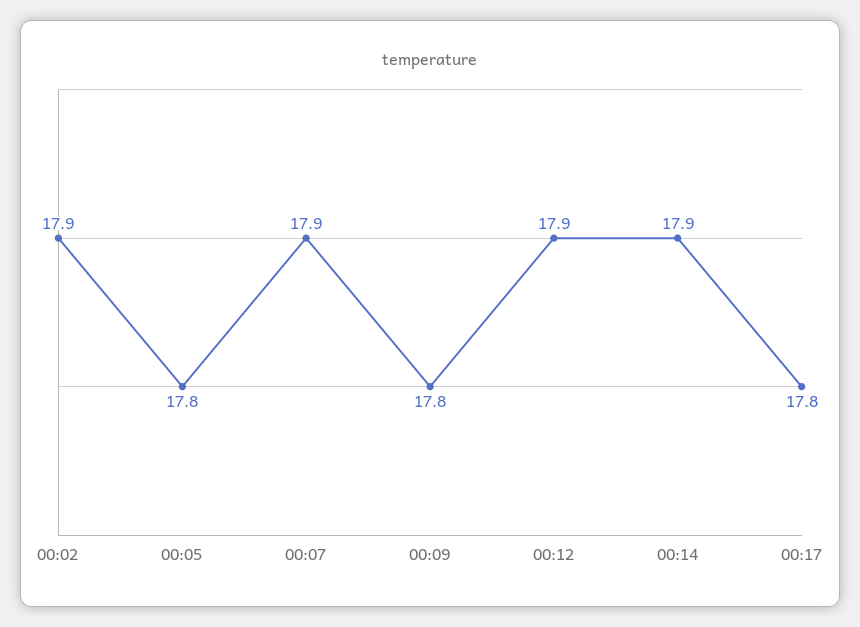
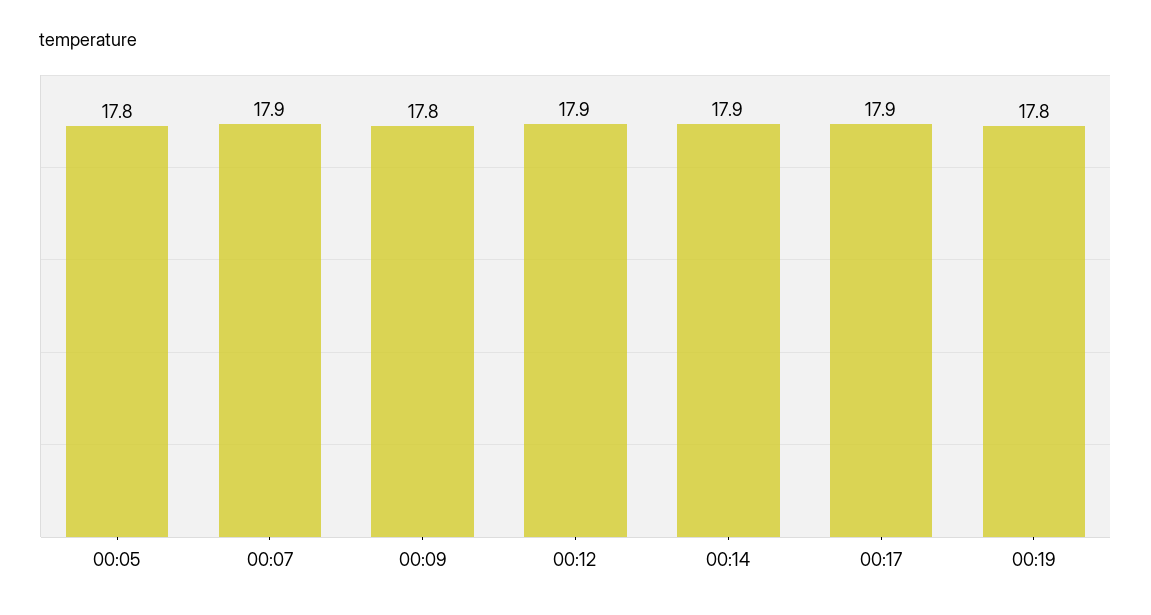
00:02: 17.9 -> none
00:17: 17.8 -> 17.9
00:19: none -> 17.8

